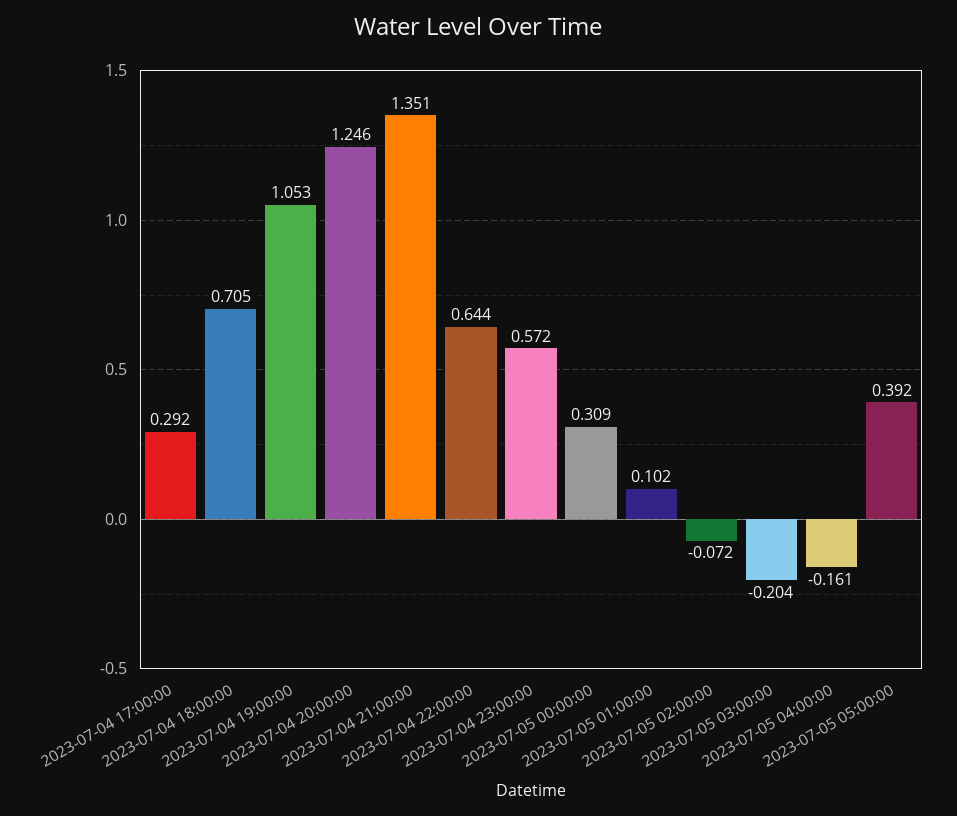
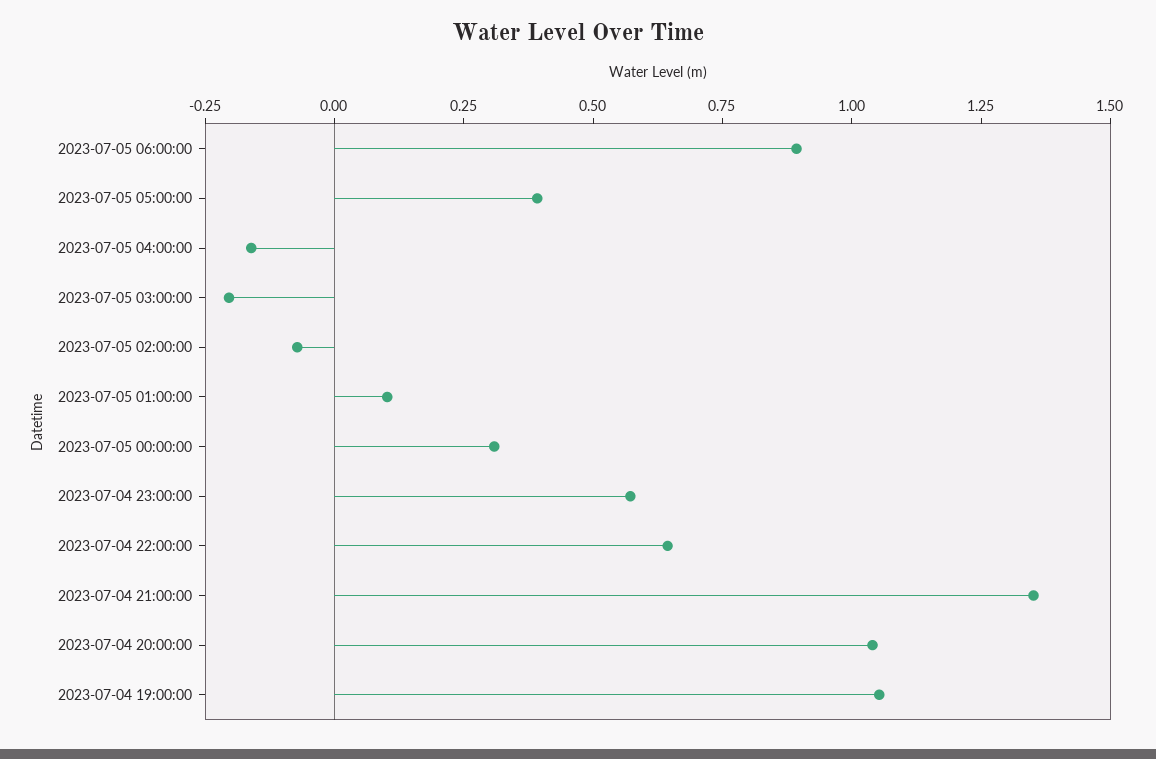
2023-07-04 17:00:00: 0.292 -> none
2023-07-04 18:00:00: 0.705 -> none
2023-07-04 20:00:00: 1.246 -> 1.05
2023-07-05 06:00:00: none -> 0.9

